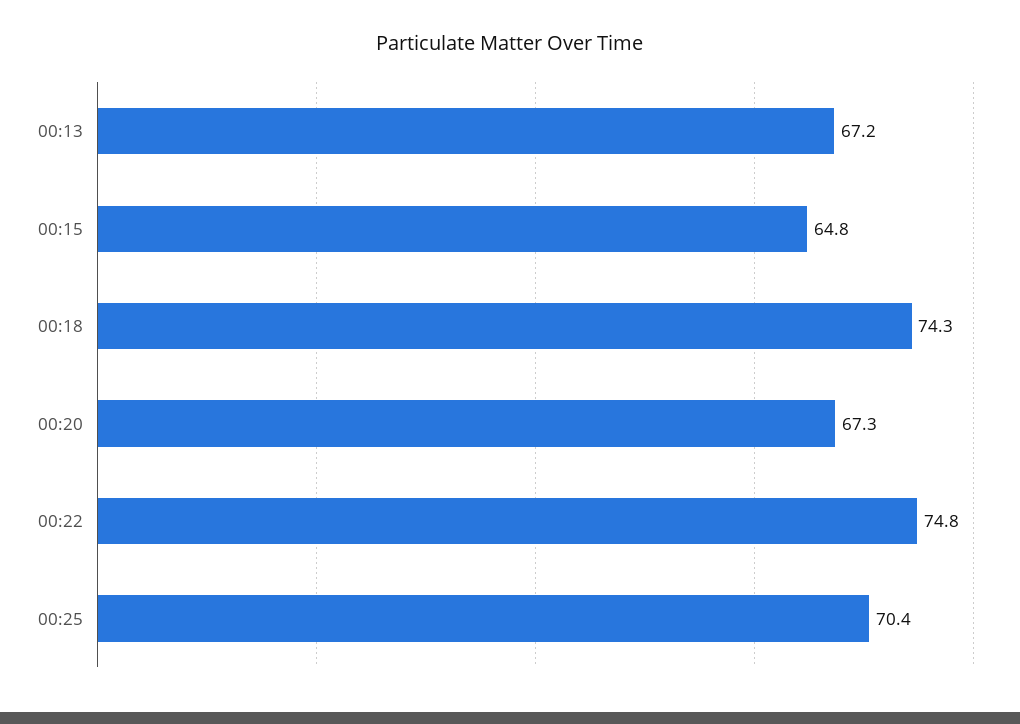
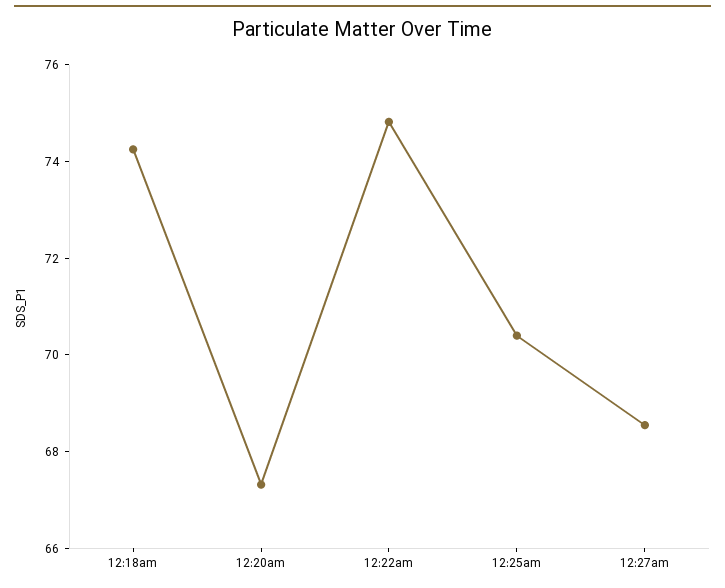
00:13: 67.2 -> none
00:15: 64.8 -> none
12:27am: none -> 68.5

